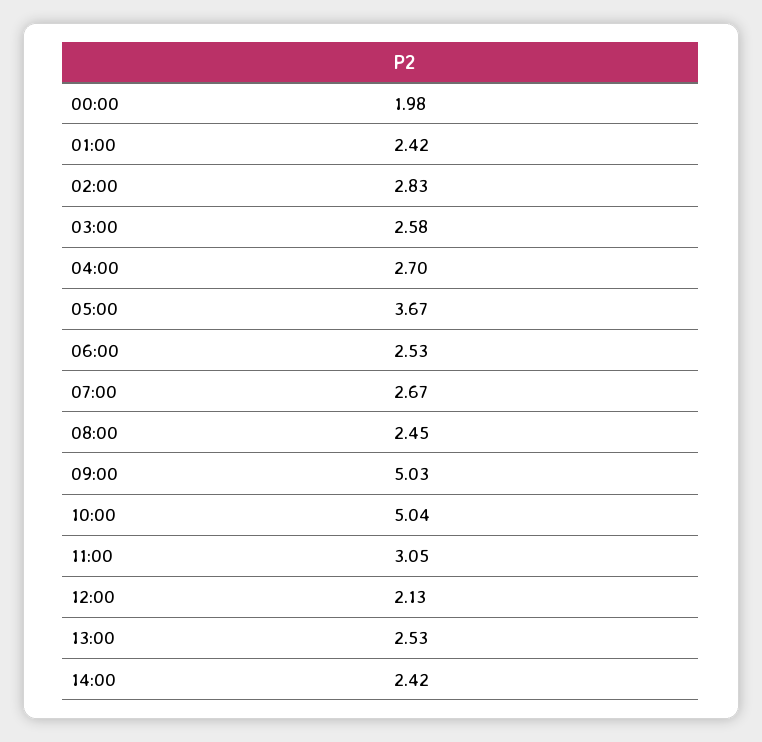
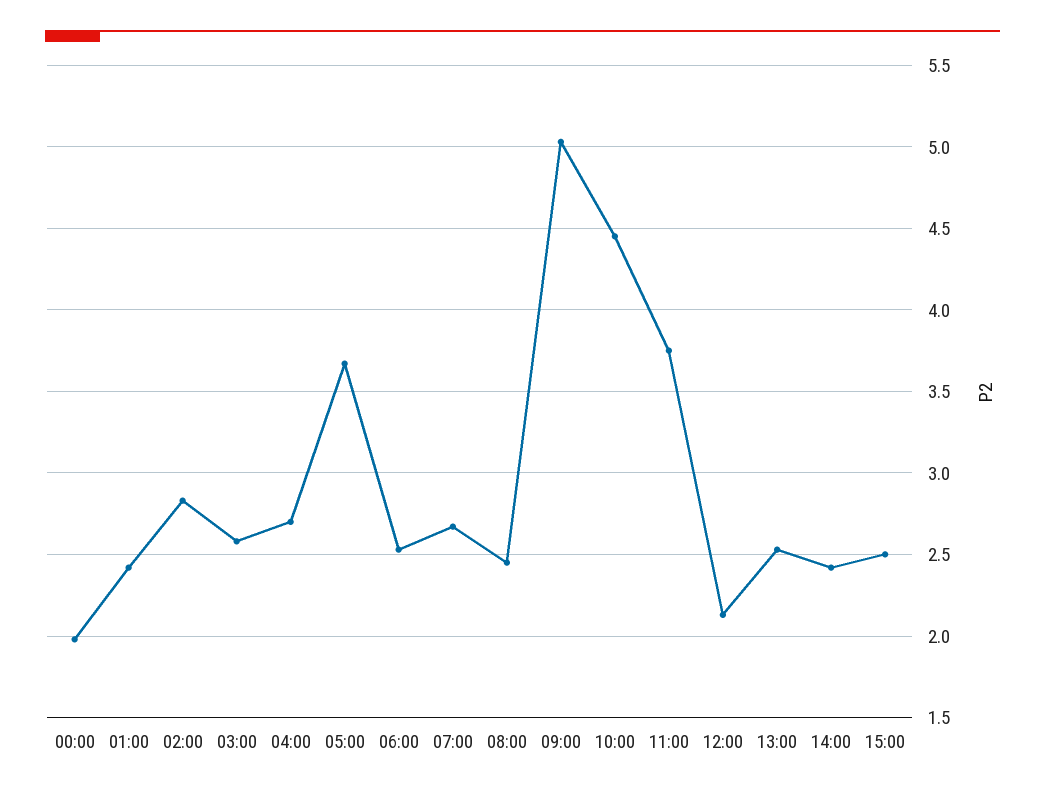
10:00: 5.04 -> 4.45
11:00: 3.05 -> 3.75
15:00: none -> 2.5

